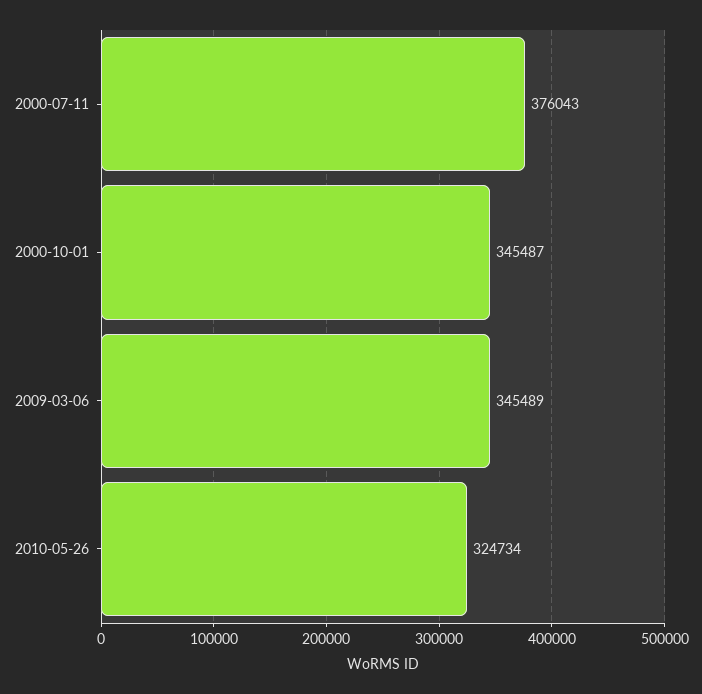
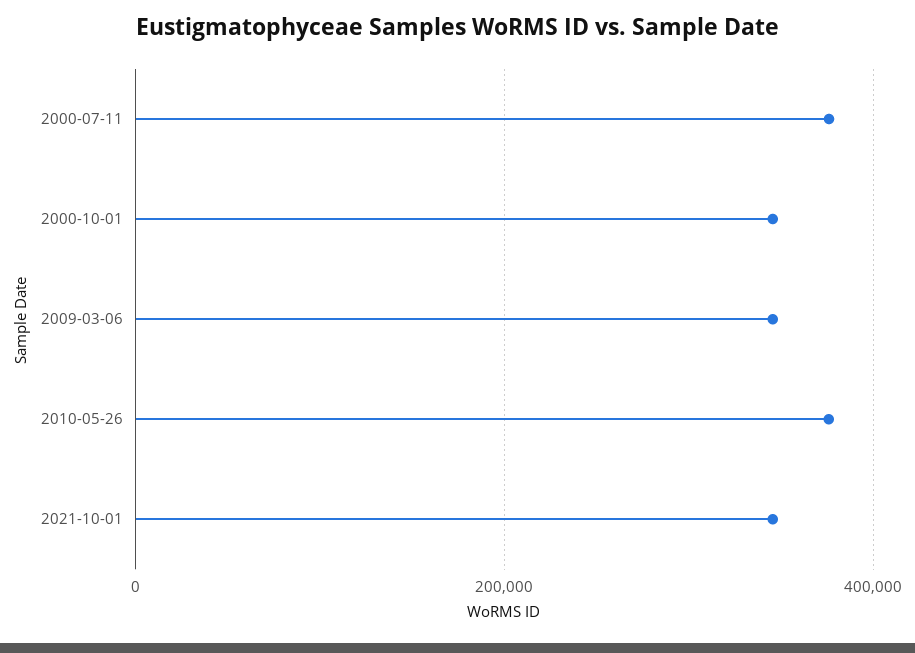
2010-05-26: 324734 -> 380000
2021-10-01: none -> 340000

